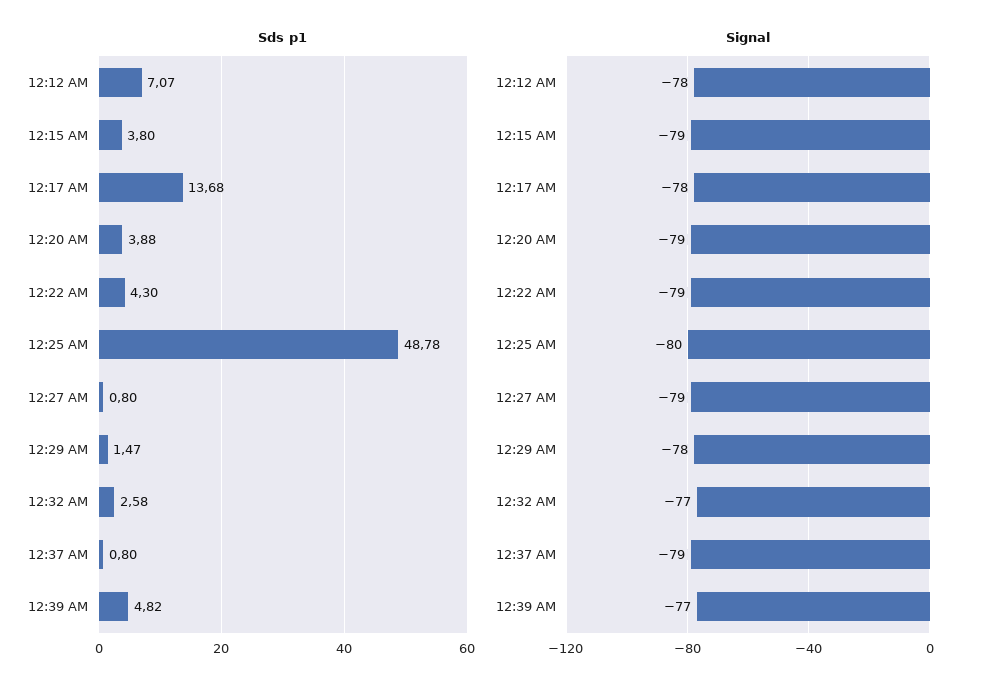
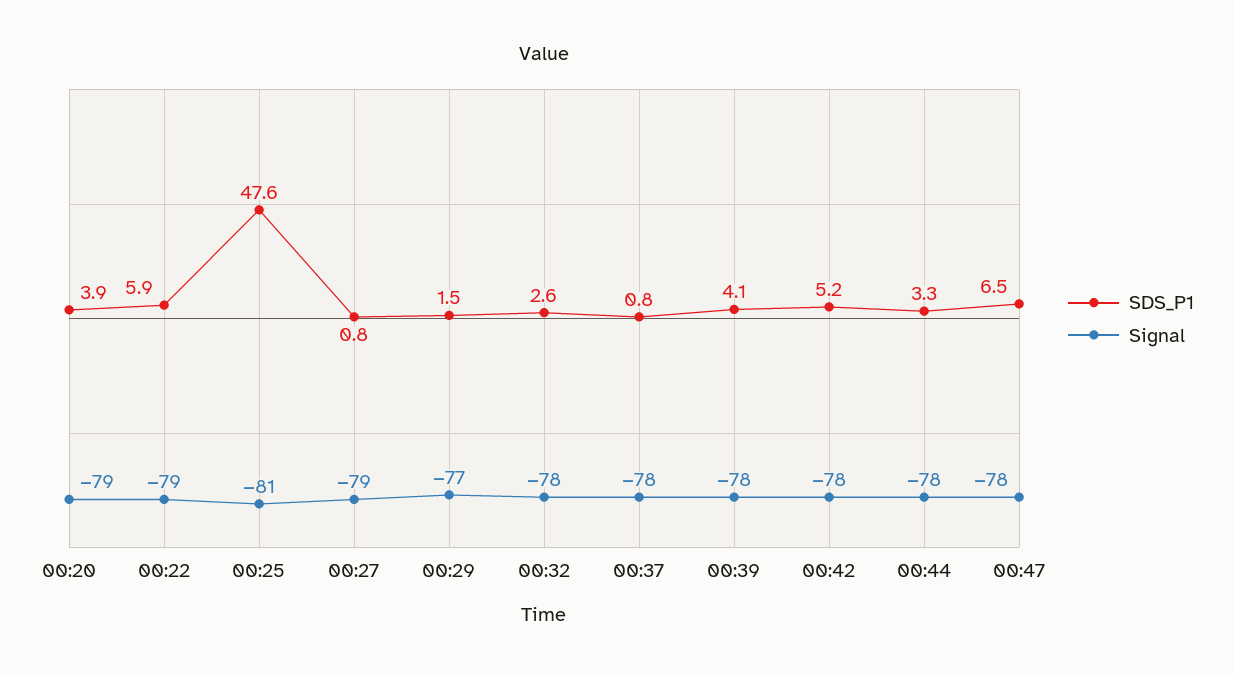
Sds p1, 12:12 AM: 7.07 -> none
Sds p1, 12:15 AM: 3.8 -> none
Sds p1, 12:17 AM: 13.68 -> none
Sds p1, 12:22 AM: 4.3 -> 5.9
Sds p1, 12:25 AM: 48.78 -> 47.6
Sds p1, 12:39 AM: 4.82 -> 4.1
Signal, 12:12 AM: -78 -> none
Signal, 12:15 AM: -79 -> none
Signal, 12:17 AM: -78 -> none
Signal, 12:25 AM: -80 -> -81
Signal, 12:29 AM: -78 -> -77
Signal, 12:32 AM: -77 -> -78
Signal, 12:37 AM: -79 -> -78
Signal, 12:39 AM: -77 -> -78
Sds p1, 00:42: none -> 5.2
Signal, 00:42: none -> -78
Sds p1, 00:44: none -> 3.3
Signal, 00:44: none -> -78
Sds p1, 00:47: none -> 6.5
Signal, 00:47: none -> -78

